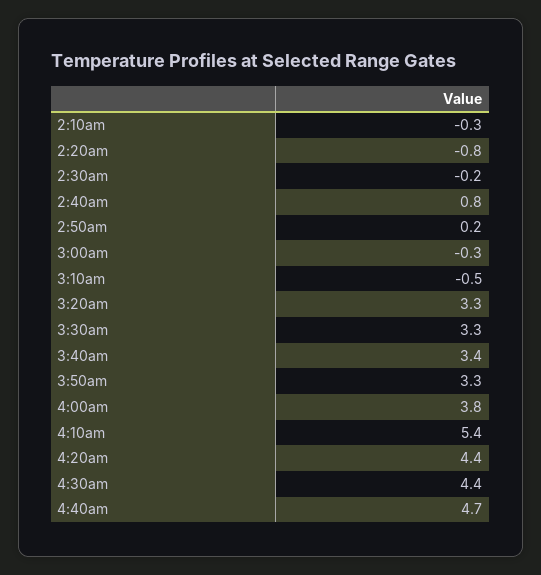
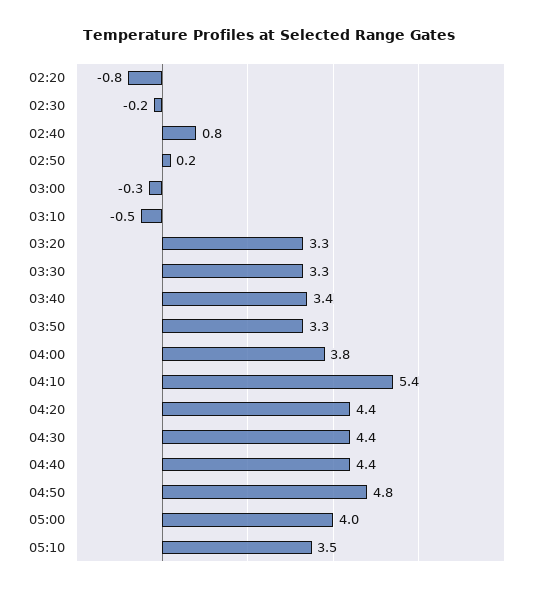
2:10am: -0.3 -> none
4:40am: 4.7 -> 4.4
04:50: none -> 4.8
05:00: none -> 4
05:10: none -> 3.5

